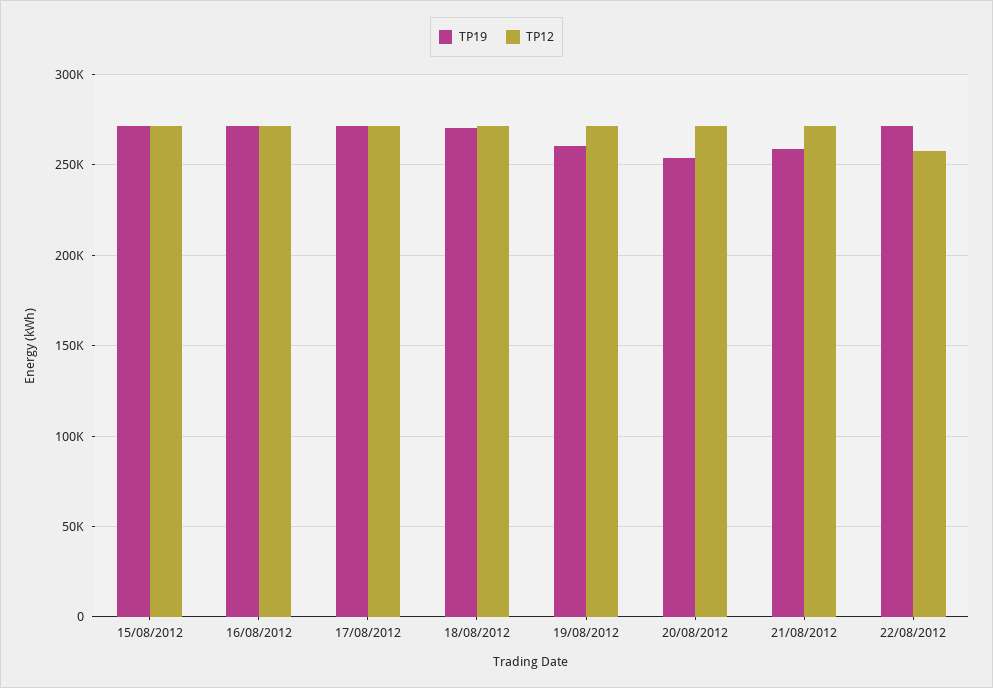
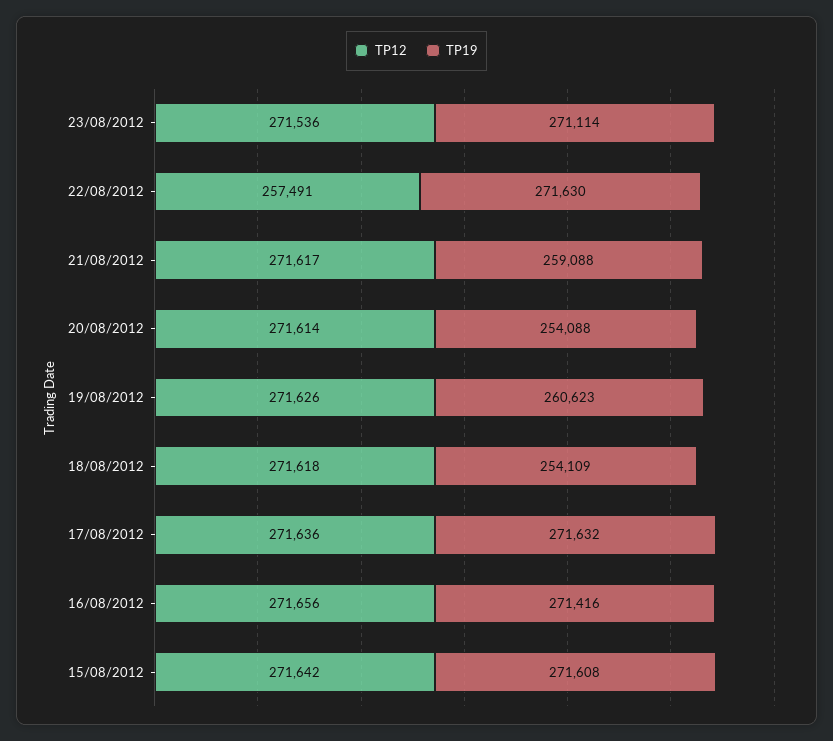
TP19, 18/08/2012: 270000 -> 254109
TP12, 23/08/2012: none -> 271536
TP19, 23/08/2012: none -> 271114

